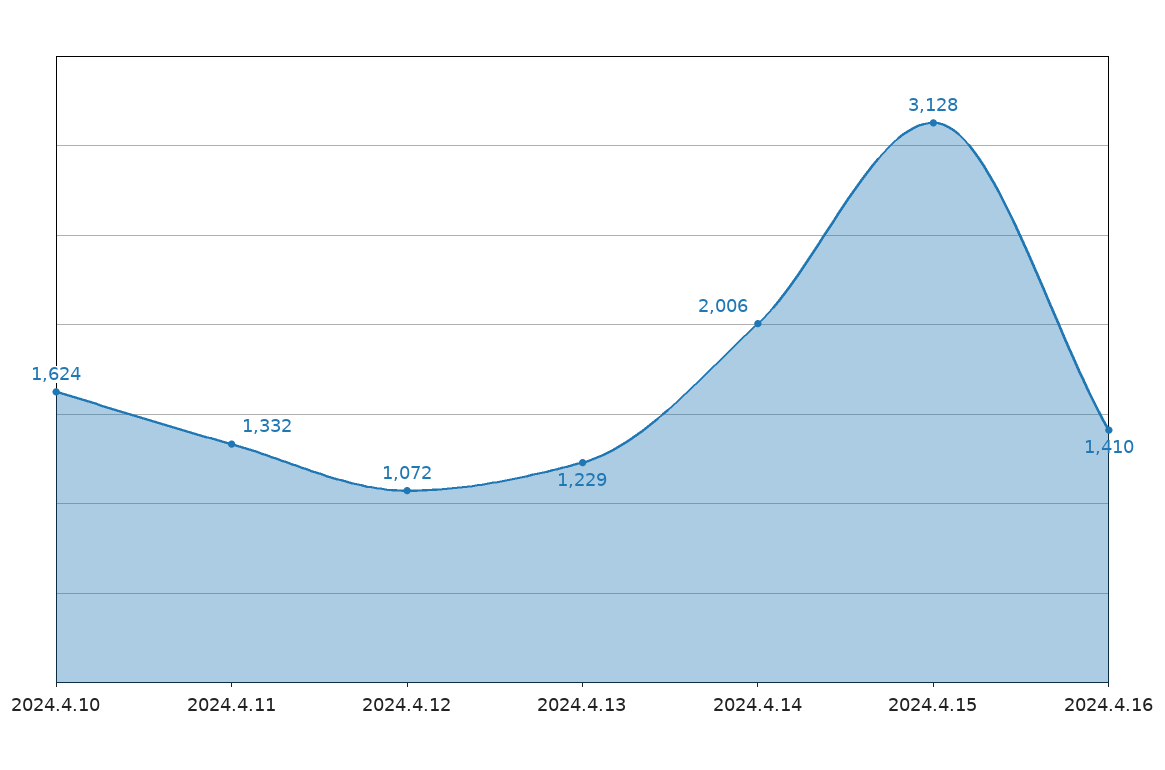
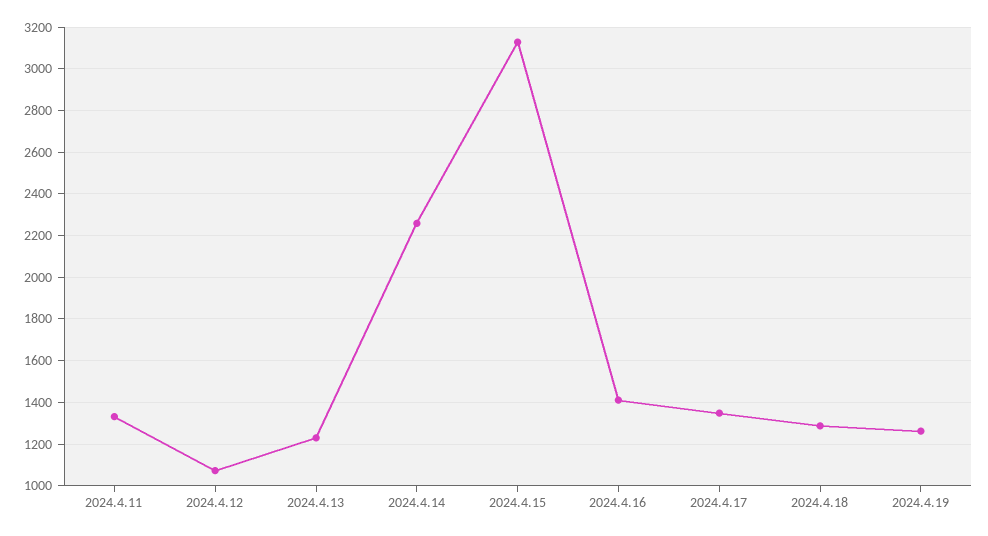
2024.4.10: 1624 -> none
2024.4.14: 2006 -> 2250
2024.4.17: none -> 1350
2024.4.18: none -> 1300
2024.4.19: none -> 1250

